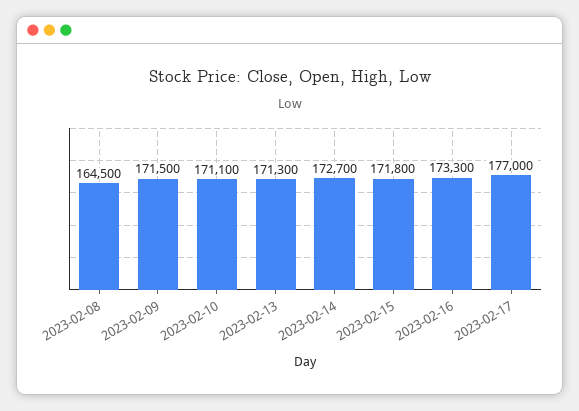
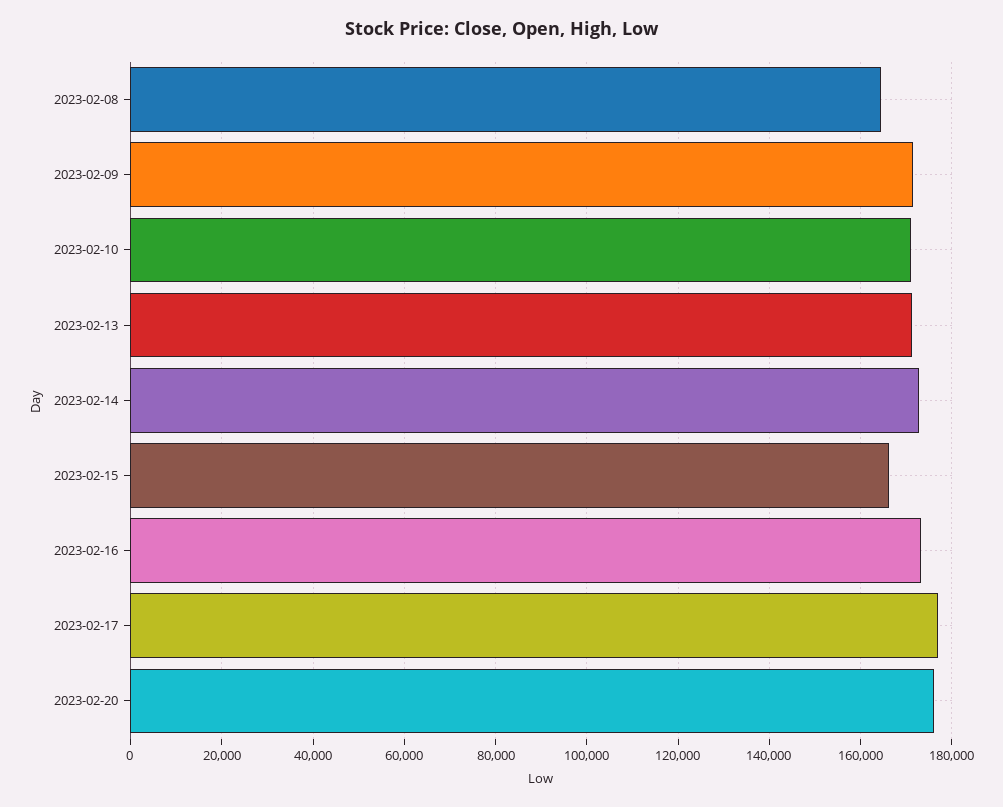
2023-02-15: 171800 -> 166000
2023-02-20: none -> 176000

